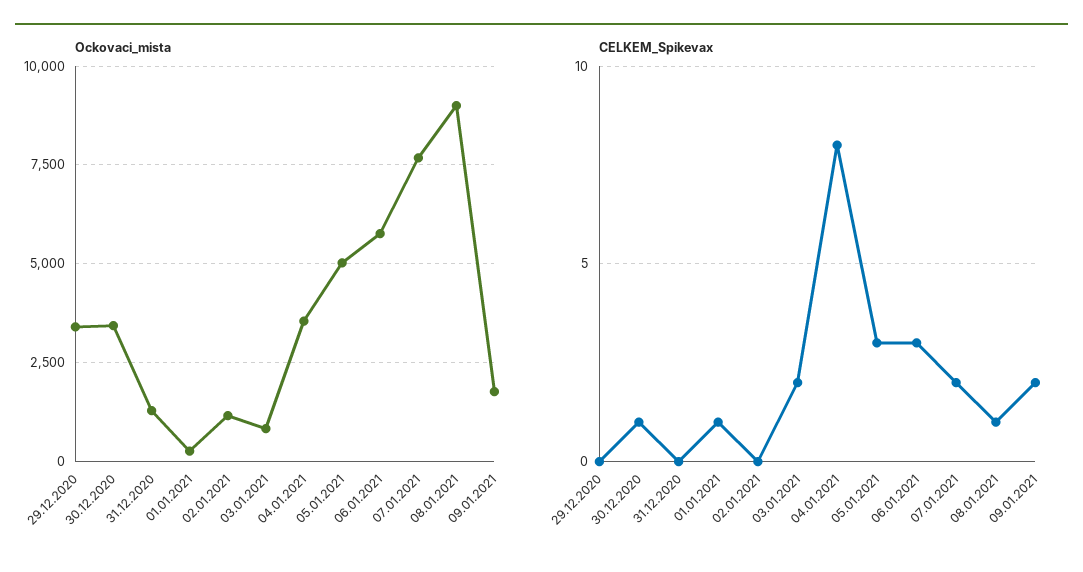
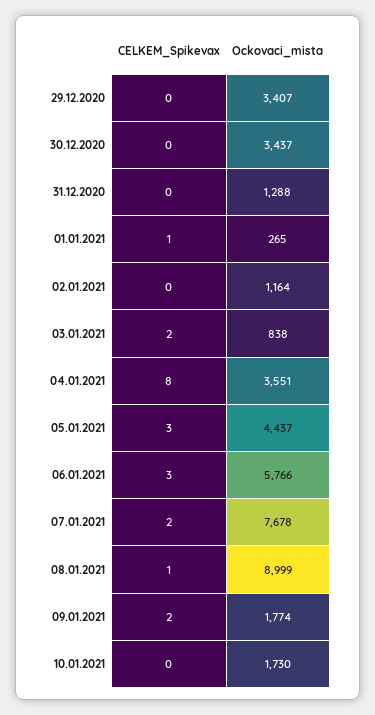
Ockovaci_mista, 05.01.2021: 5000 -> 4437
CELKEM_Spikevax, 30.12.2020: 1 -> 0
CELKEM_Spikevax, 10.01.2021: none -> 0
Ockovaci_mista, 10.01.2021: none -> 1730

